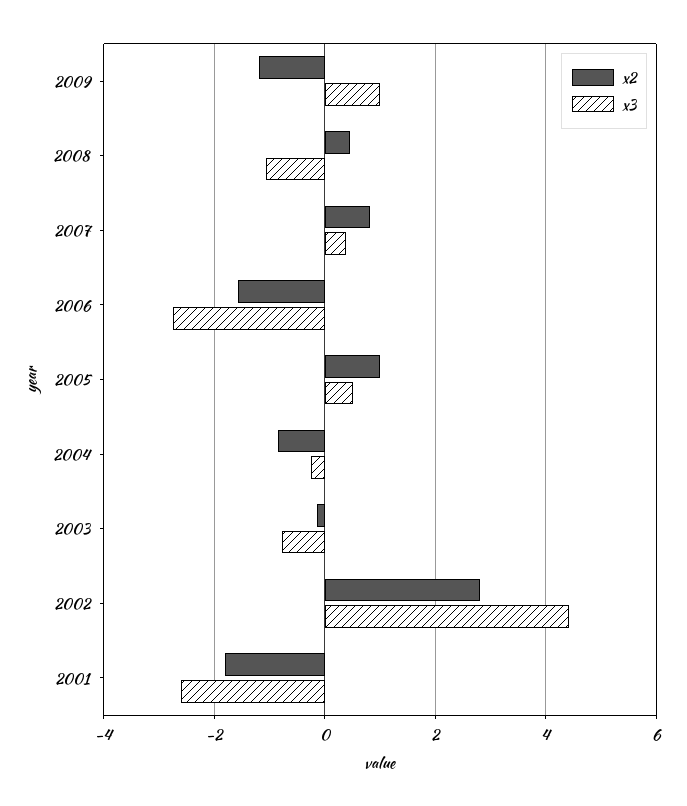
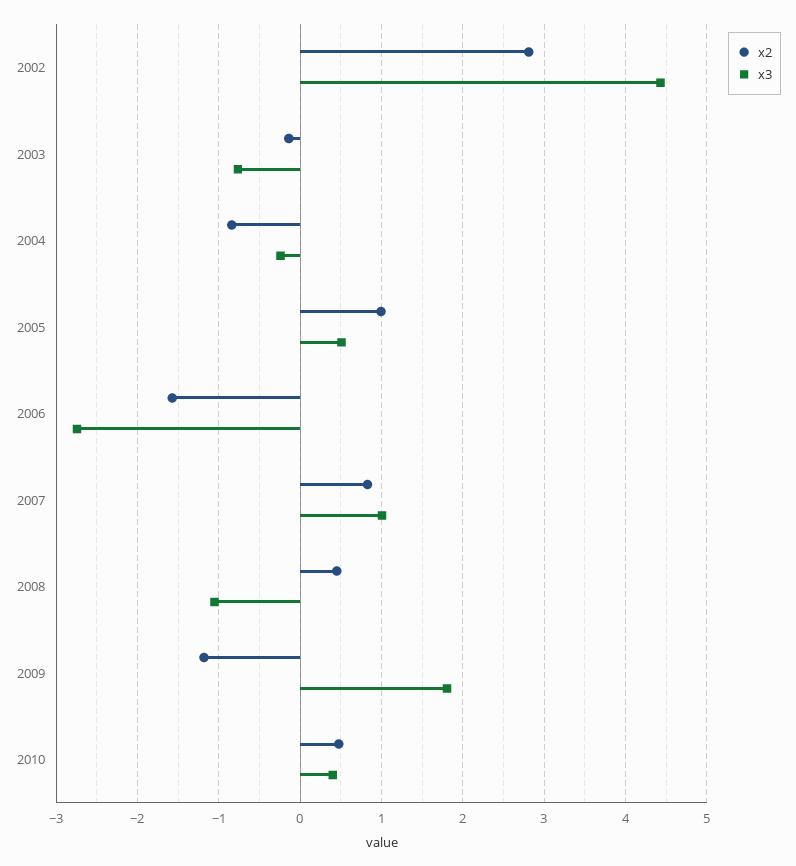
x3, 2009: 1 -> 1.8
x3, 2007: 0.4 -> 1
x2, 2001: -1.8 -> none
x3, 2001: -2.6 -> none
x2, 2010: none -> 0.5
x3, 2010: none -> 0.4

